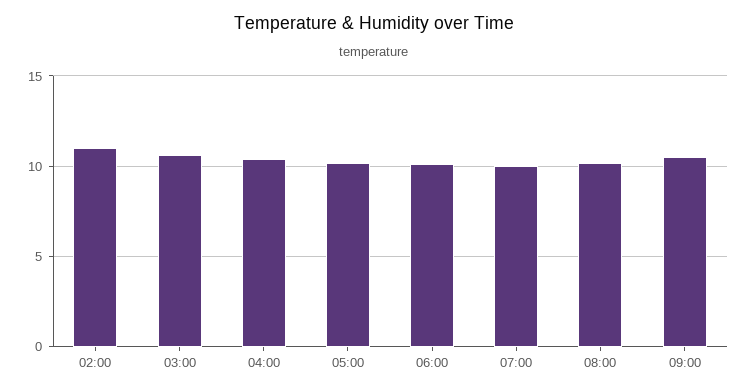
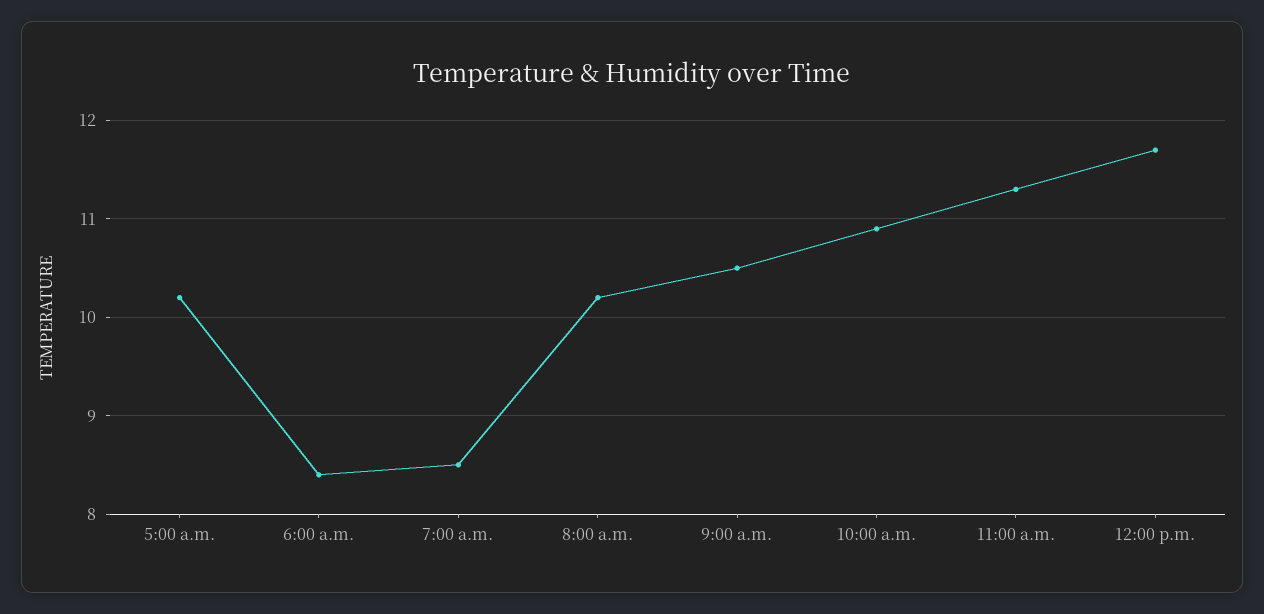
02:00: 11 -> none
03:00: 10.5 -> none
04:00: 10.5 -> none
06:00: 10 -> 8.4
07:00: 10 -> 8.5
10:00 a.m.: none -> 10.9
11:00 a.m.: none -> 11.3
12:00 p.m.: none -> 11.7

